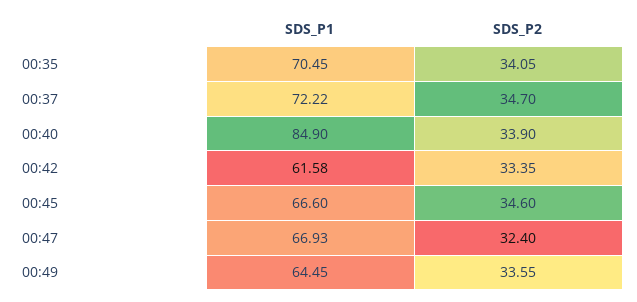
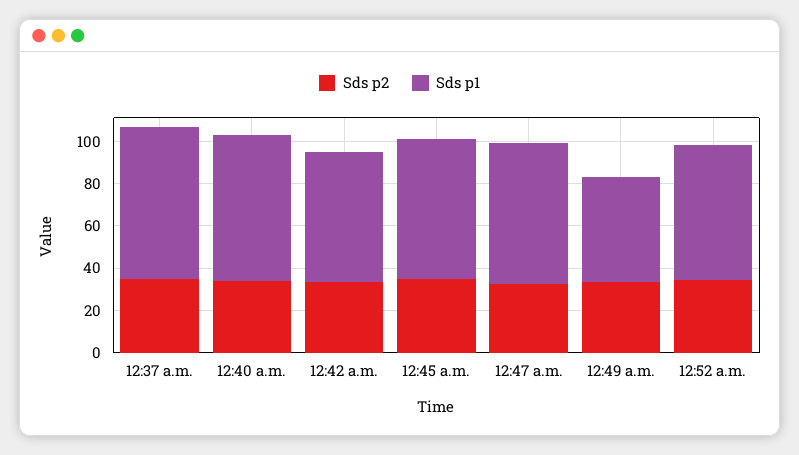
SDS_P1, 00:35: 70.45 -> none
SDS_P2, 00:35: 34.05 -> none
SDS_P1, 00:40: 84.9 -> 70
SDS_P1, 00:49: 64.45 -> 50
SDS_P2, 12:52 a.m.: none -> 35
SDS_P1, 12:52 a.m.: none -> 65

